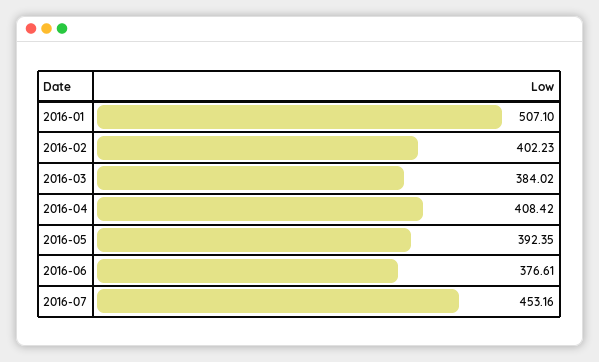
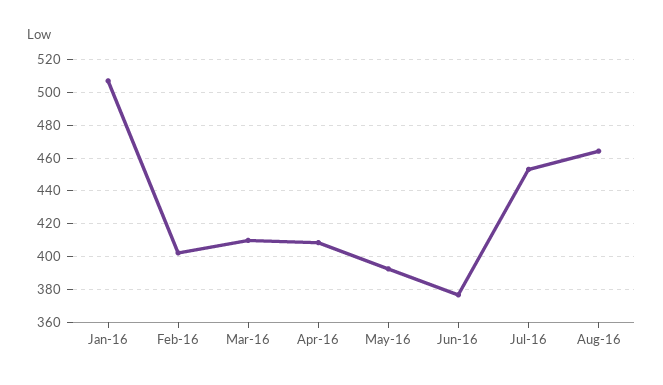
2016-03: 384.02 -> 410
Aug-16: none -> 465

